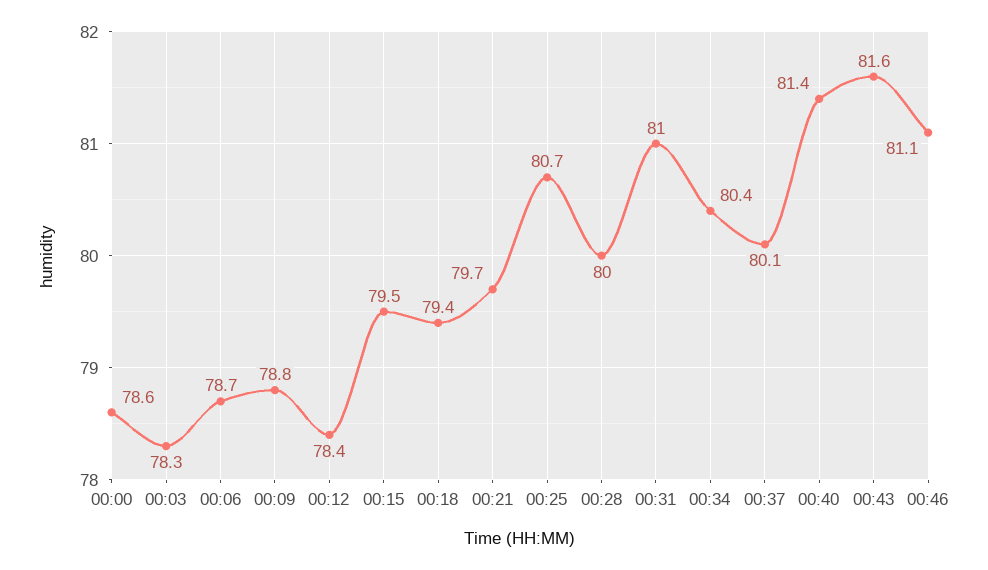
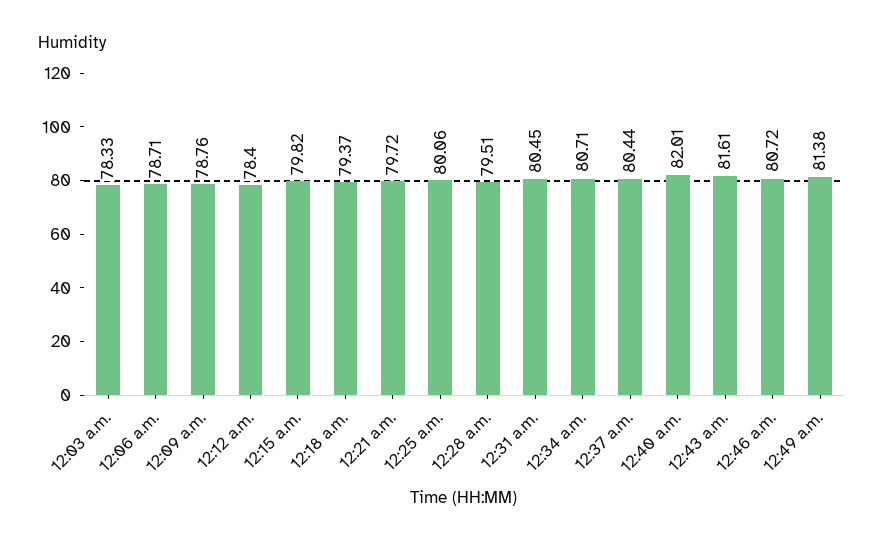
00:00: 78.6 -> none
00:15: 79.5 -> 79.82
00:25: 80.7 -> 80.06
00:28: 80 -> 79.51
00:31: 81 -> 80.45
00:34: 80.4 -> 80.71
00:37: 80.1 -> 80.44
00:40: 81.4 -> 82.01
00:46: 81.1 -> 80.72
12:49 a.m.: none -> 81.38

